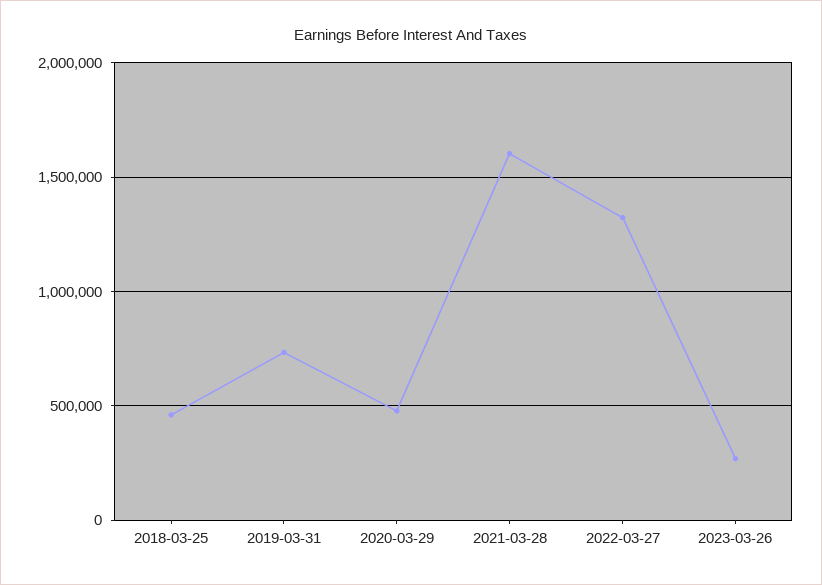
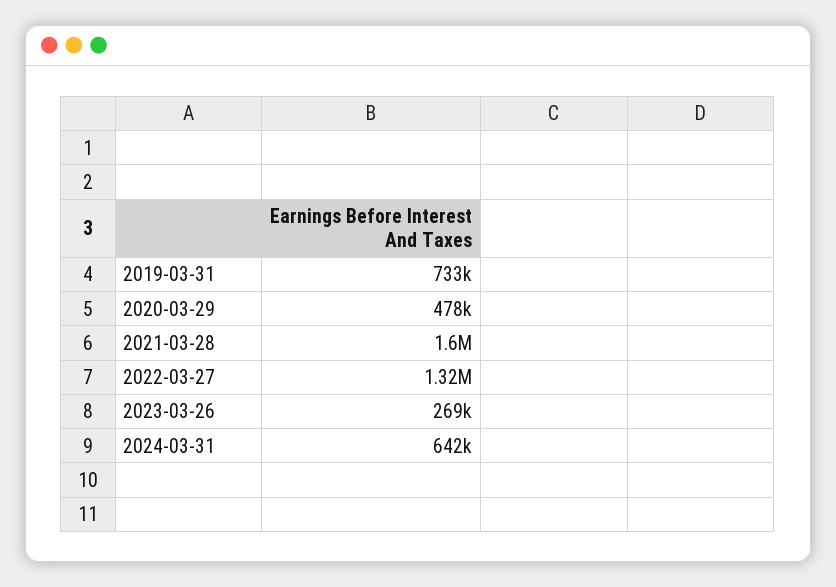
2018-03-25: 450000 -> none
2024-03-31: none -> 642000

